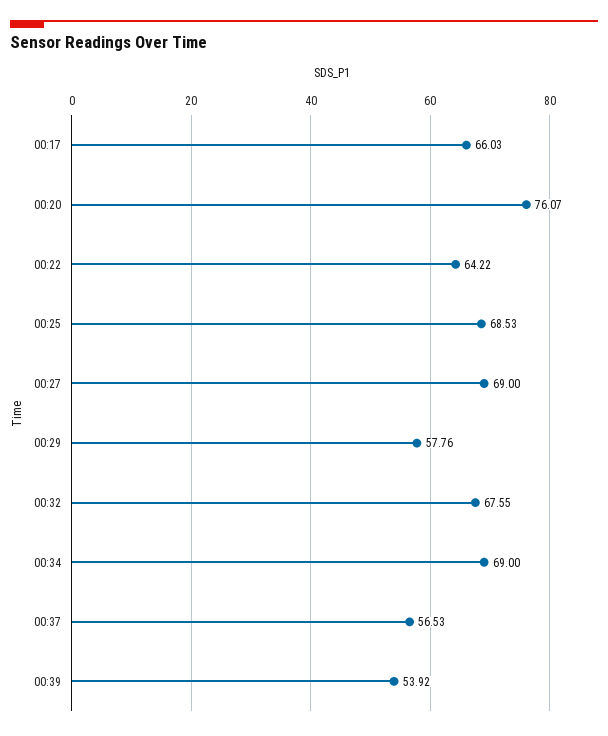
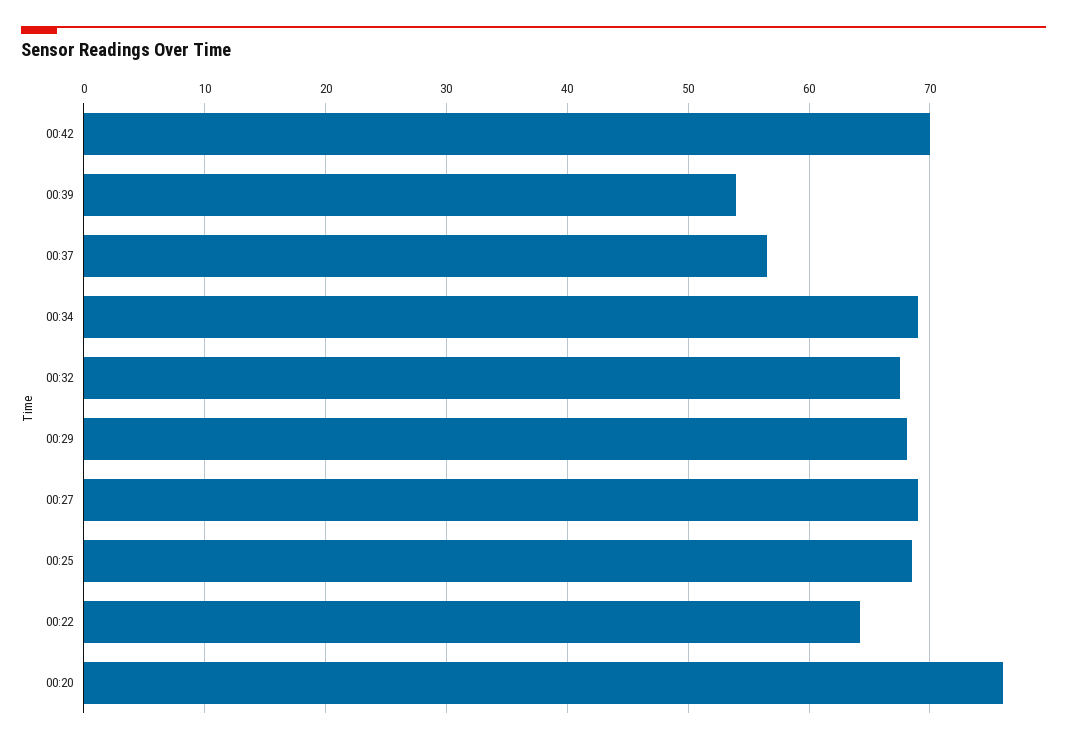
00:17: 66.03 -> none
00:29: 57.76 -> 68
00:42: none -> 70

